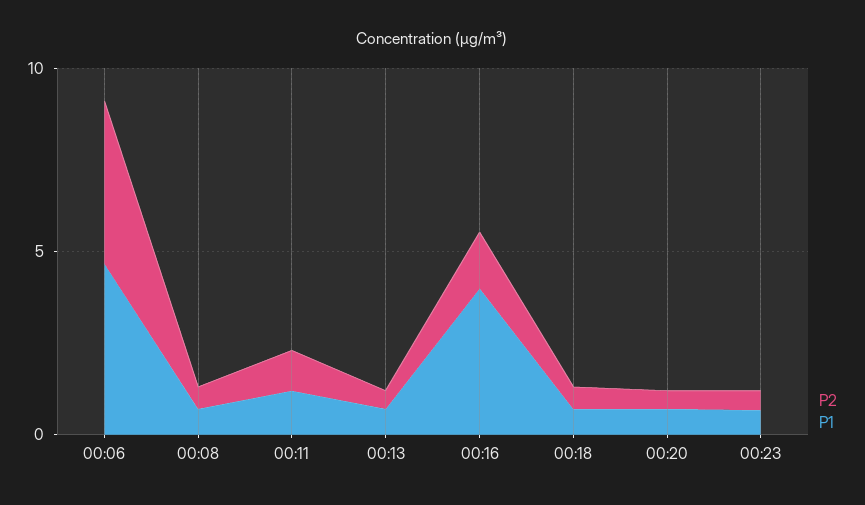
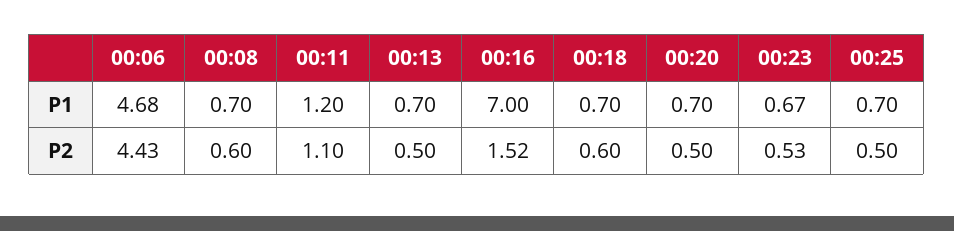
P1, 00:16: 4 -> 7
P1, 00:25: none -> 0.7
P2, 00:25: none -> 0.5

